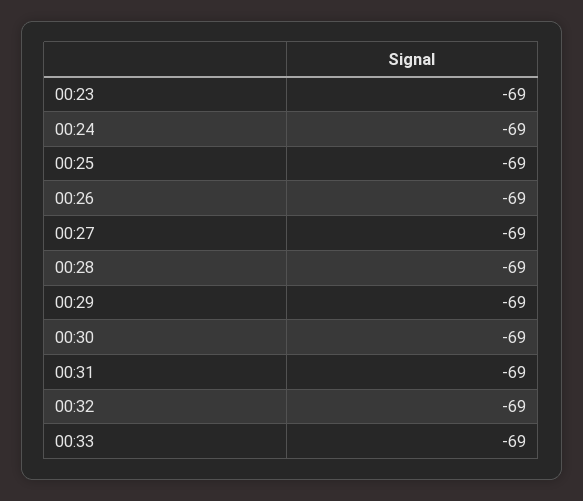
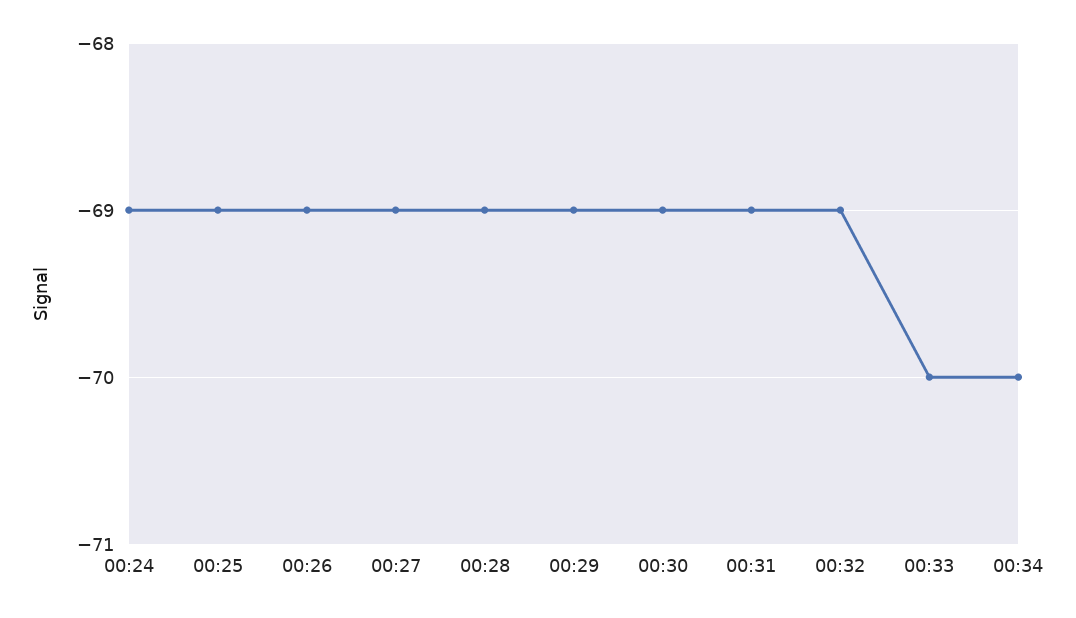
00:23: -69 -> none
00:33: -69 -> -70
00:34: none -> -70

